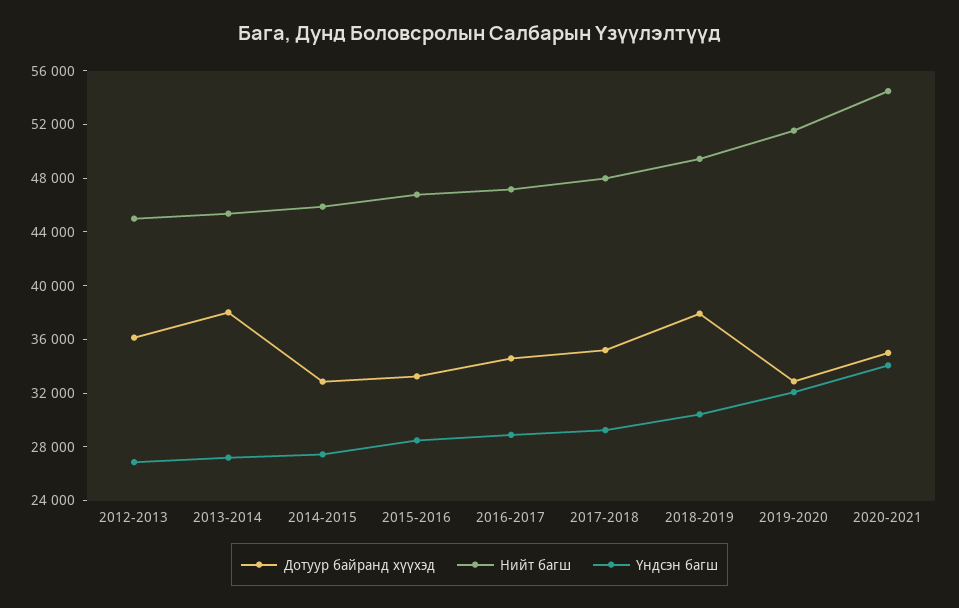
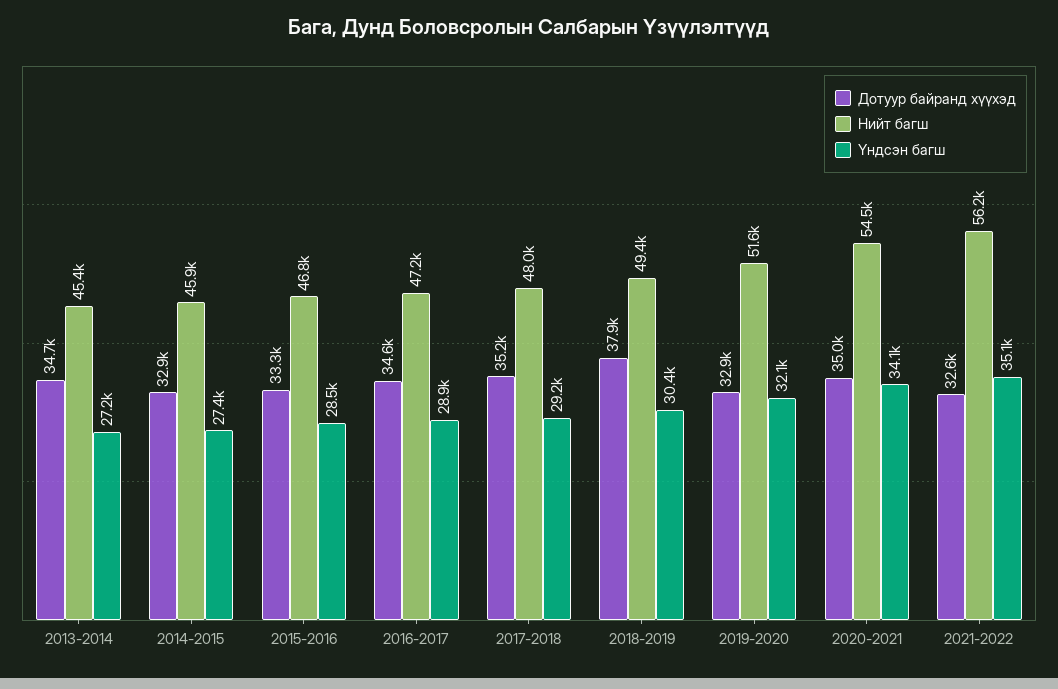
Дотуур байранд хүүхэд, 2012-2013: 36000 -> none
Нийт багш, 2012-2013: 45000 -> none
Үндсэн багш, 2012-2013: 27000 -> none
Дотуур байранд хүүхэд, 2013-2014: 38000 -> 34700
Дотуур байранд хүүхэд, 2021-2022: none -> 32600
Нийт багш, 2021-2022: none -> 56200
Үндсэн багш, 2021-2022: none -> 35100

